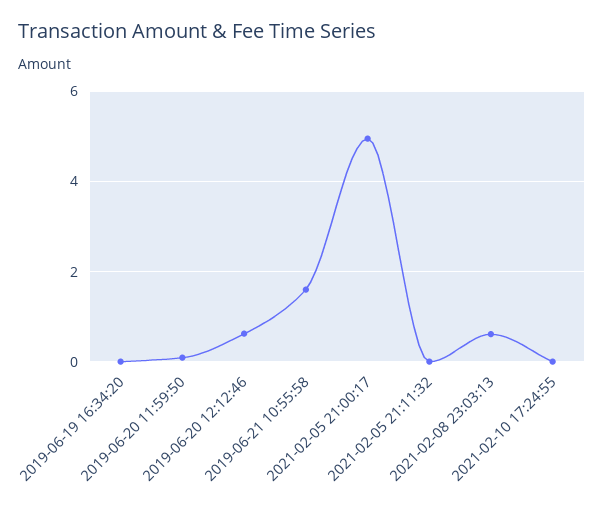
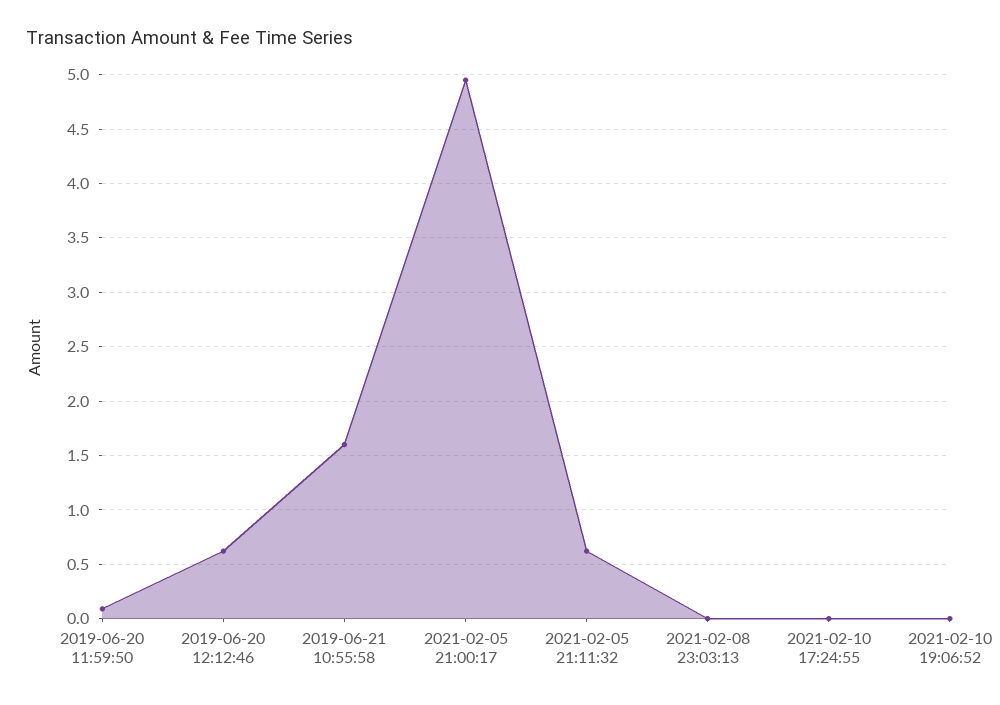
2019-06-19 16:34:20: 0 -> none
2021-02-05 21:11:32: 0 -> 0.6
2021-02-08 23:03:13: 0.6 -> 0
2021-02-10 19:06:52: none -> 0

